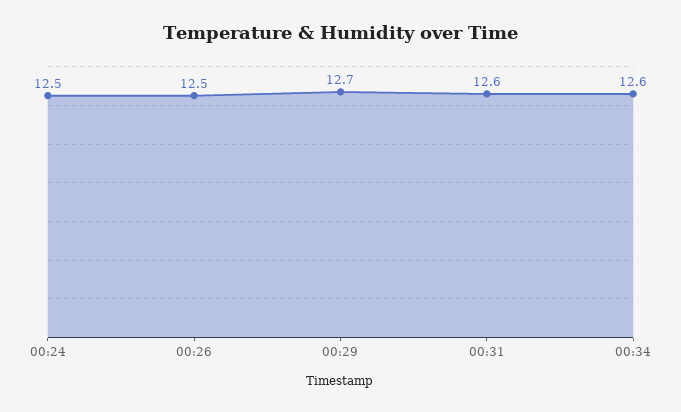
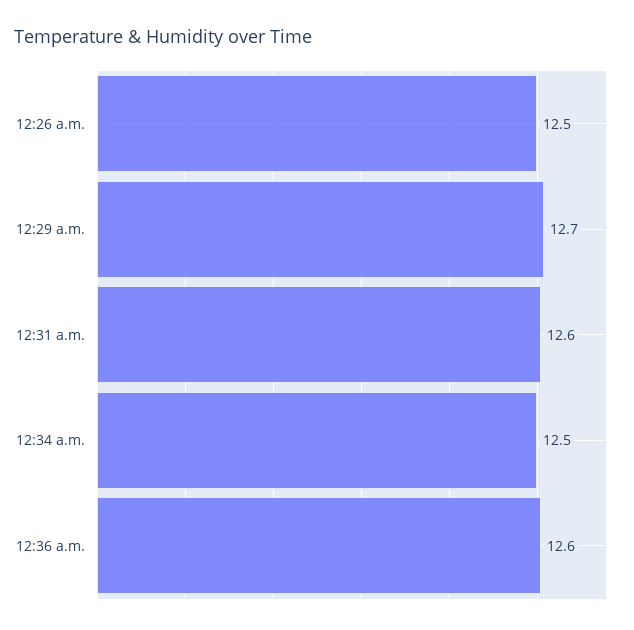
00:24: 12.5 -> none
00:34: 12.6 -> 12.5
12:36 a.m.: none -> 12.6

